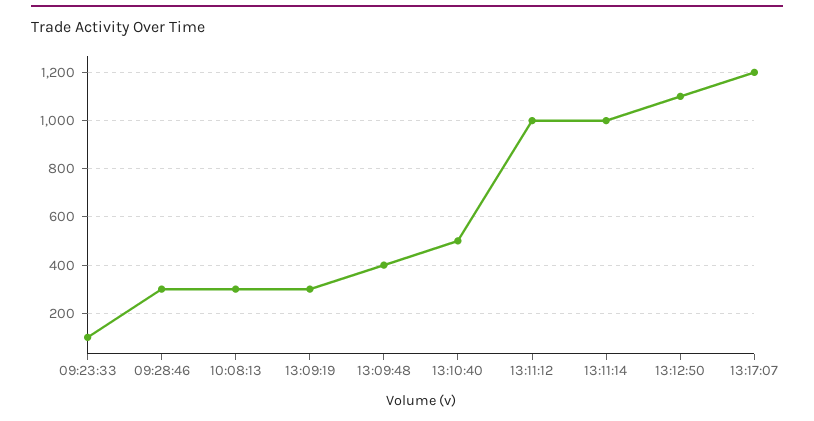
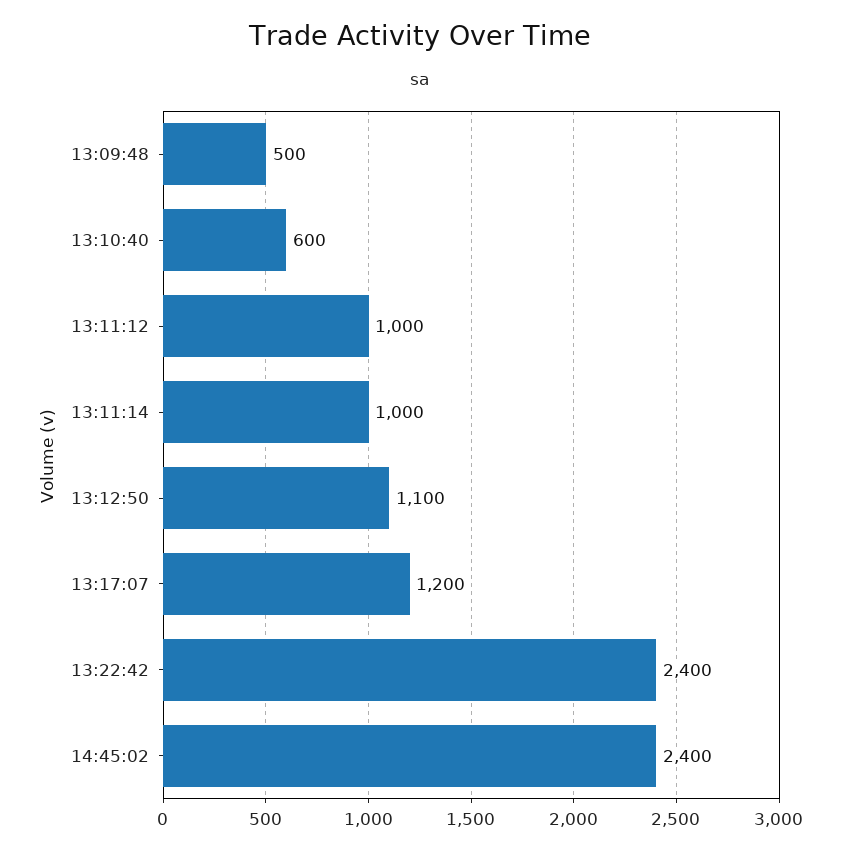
09:23:33: 100 -> none
09:28:46: 300 -> none
10:08:13: 300 -> none
13:09:19: 300 -> none
13:09:48: 400 -> 500
13:10:40: 500 -> 600
13:22:42: none -> 2400
14:45:02: none -> 2400

